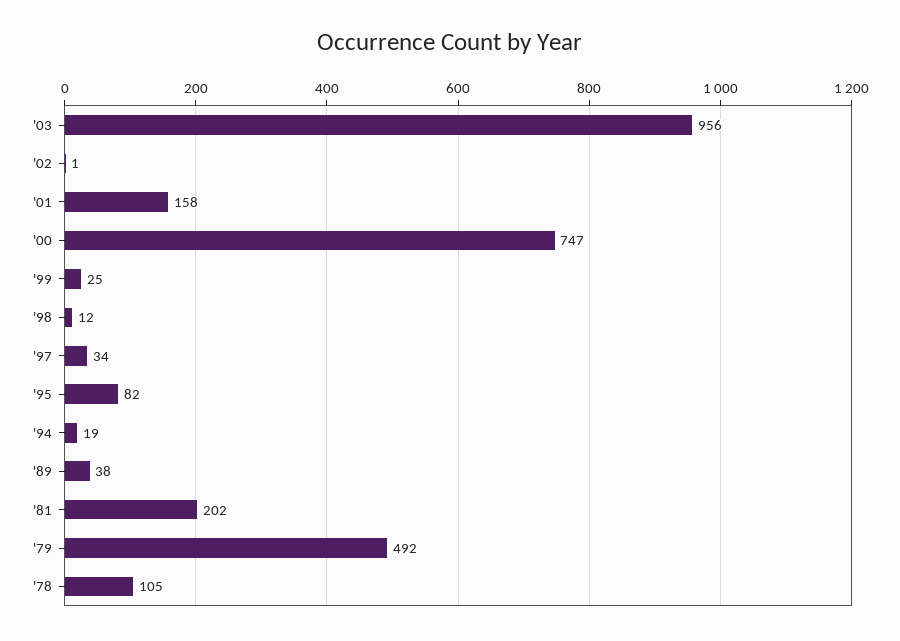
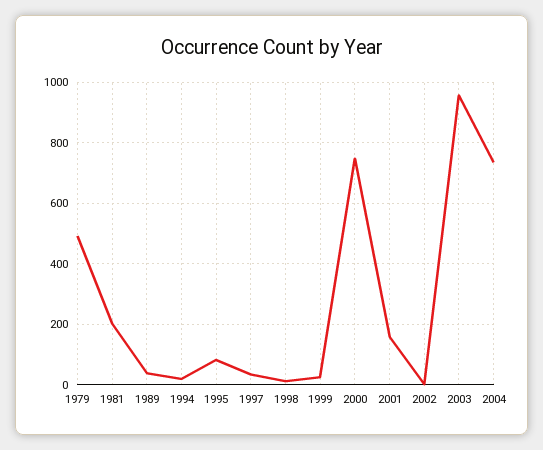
'78: 105 -> none
2004: none -> 740

